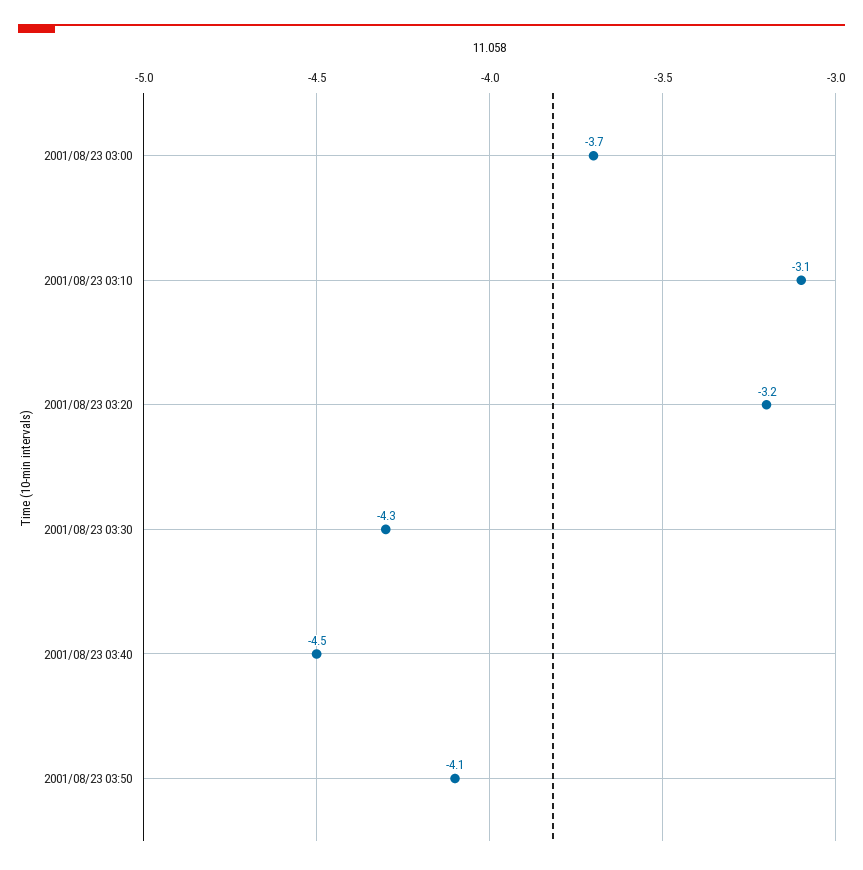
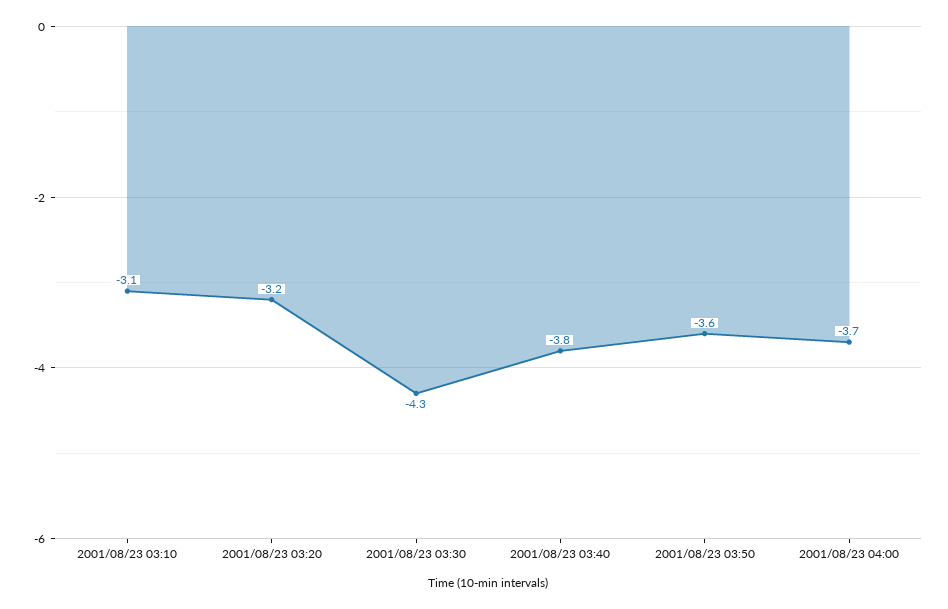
2001/08/23 03:00: -3.7 -> none
2001/08/23 03:40: -4.5 -> -3.8
2001/08/23 03:50: -4.1 -> -3.6
2001/08/23 04:00: none -> -3.7

